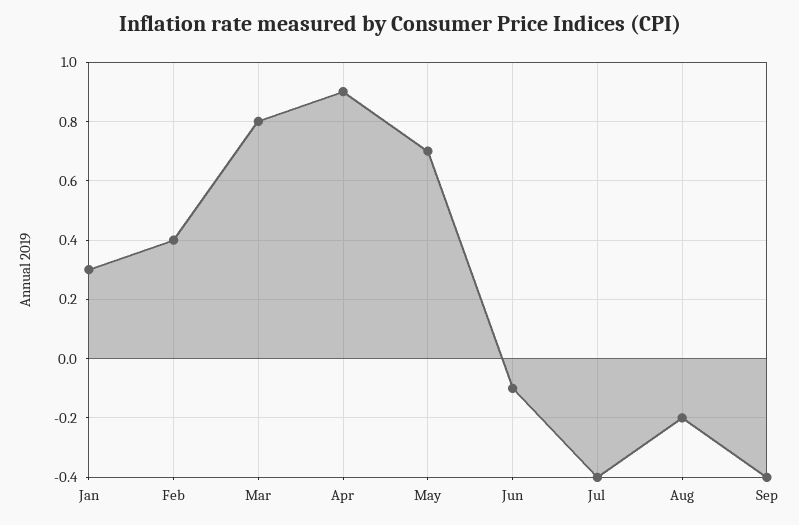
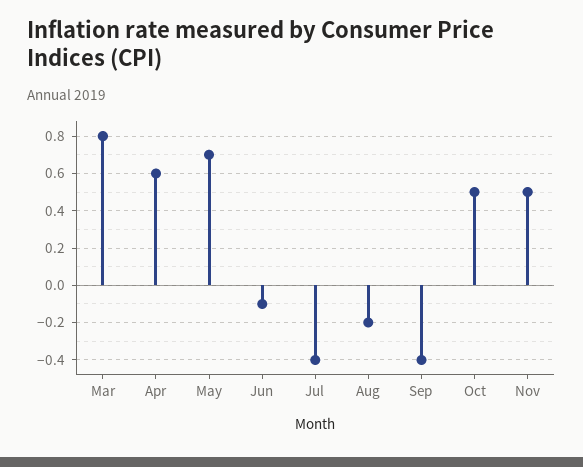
Jan: 0.3 -> none
Feb: 0.4 -> none
Apr: 0.9 -> 0.6
Oct: none -> 0.5
Nov: none -> 0.5

